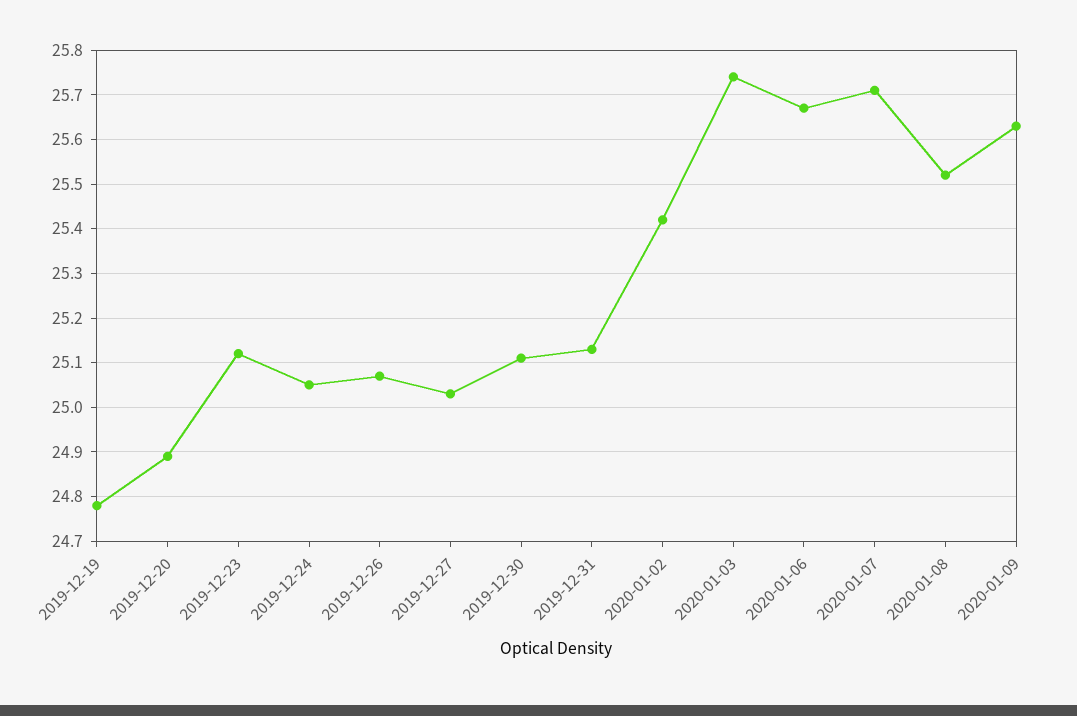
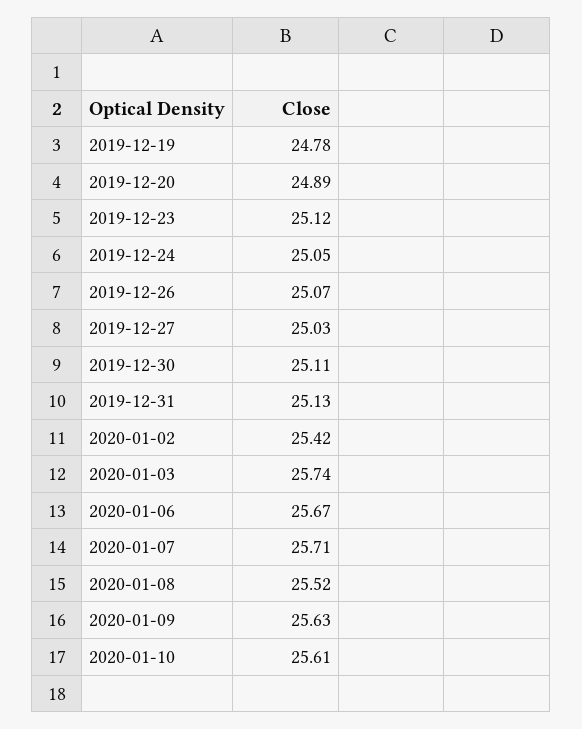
2020-01-10: none -> 25.61

